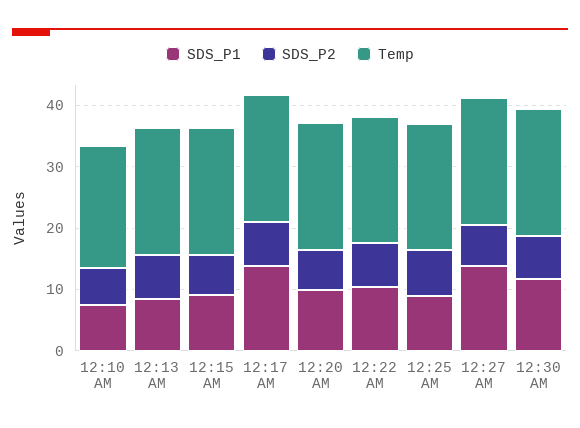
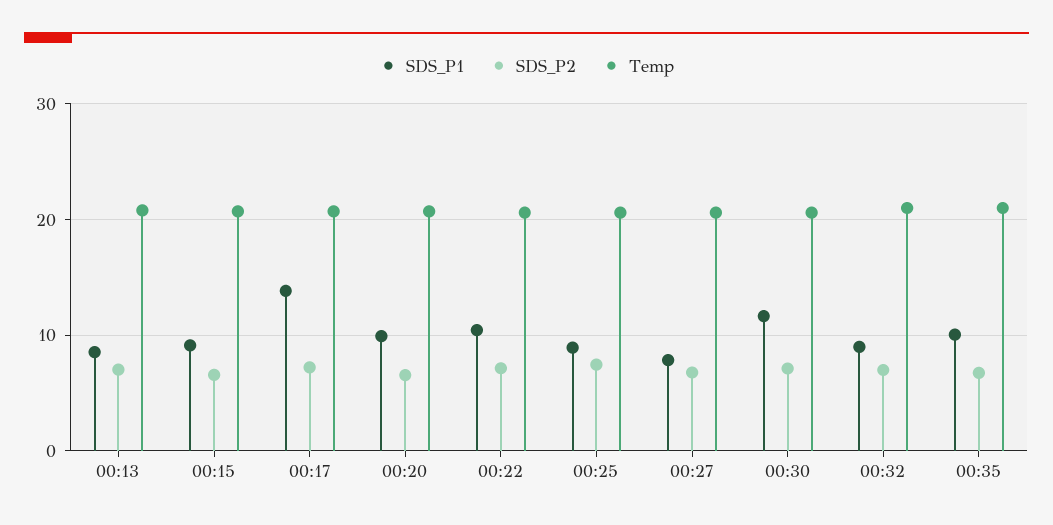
SDS_P1, 12:10 AM: 8 -> none
SDS_P2, 12:10 AM: 6 -> none
Temp, 12:10 AM: 20 -> none
SDS_P1, 12:27 AM: 14 -> 8
SDS_P1, 00:32: none -> 9
SDS_P2, 00:32: none -> 7
Temp, 00:32: none -> 21
SDS_P1, 00:35: none -> 10
SDS_P2, 00:35: none -> 7
Temp, 00:35: none -> 21

